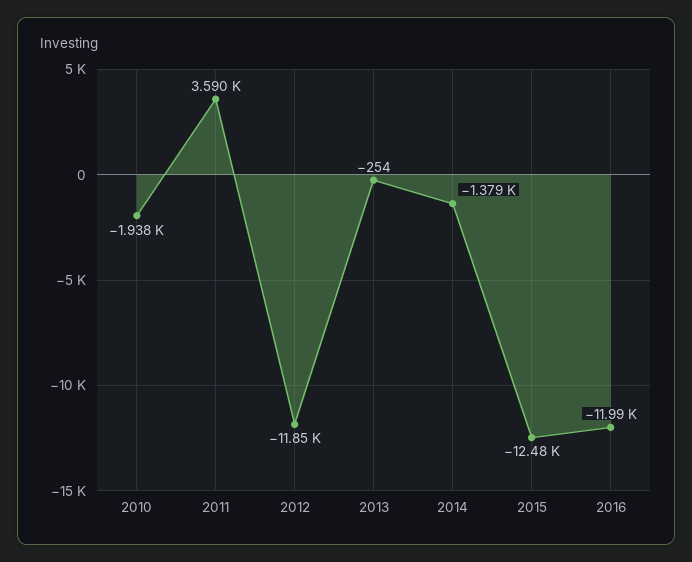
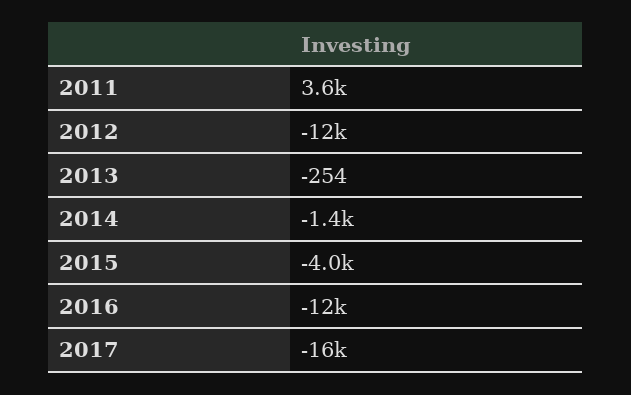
2010: -1938 -> none
2015: -12480 -> -4000
2017: none -> -16000

